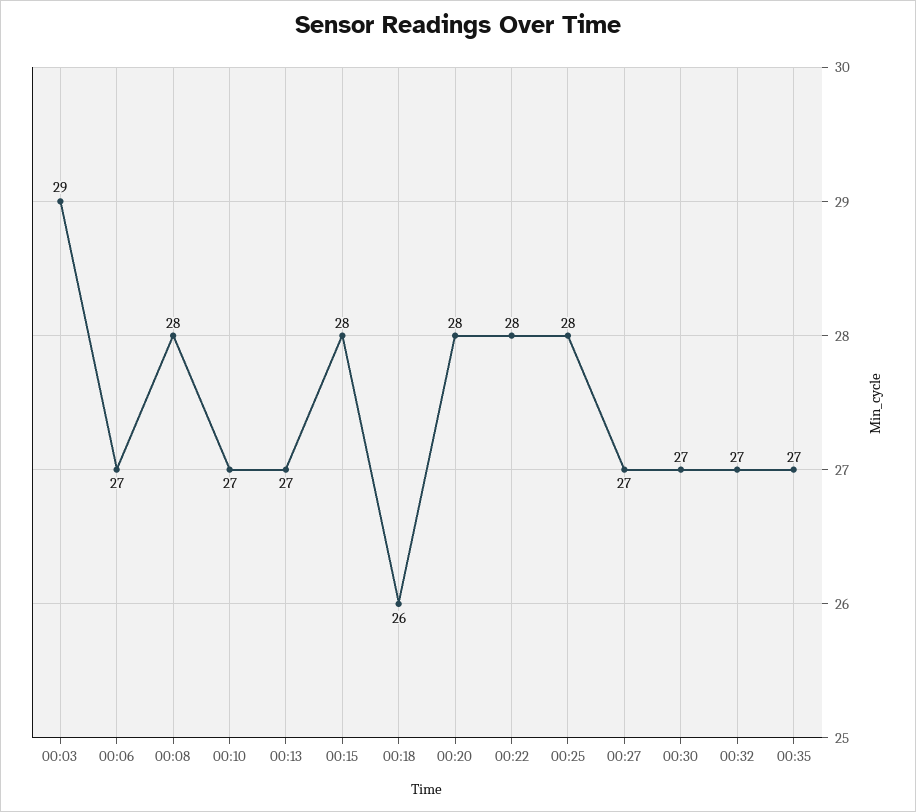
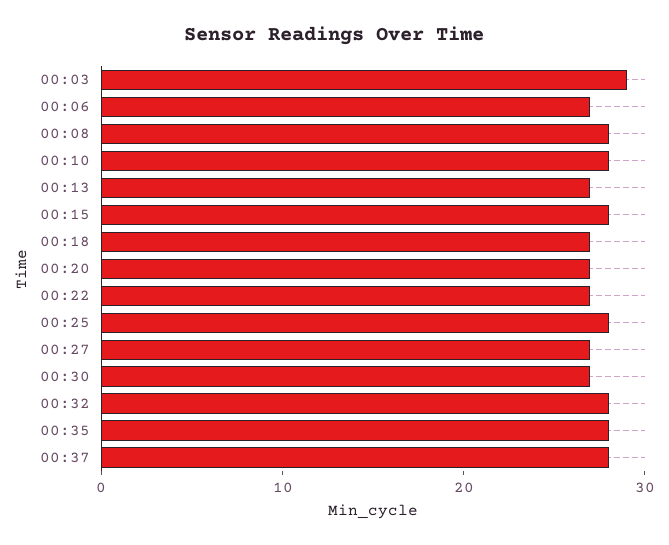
00:10: 27 -> 28
00:18: 26 -> 27
00:20: 28 -> 27
00:22: 28 -> 27
00:32: 27 -> 28
00:35: 27 -> 28
00:37: none -> 28

